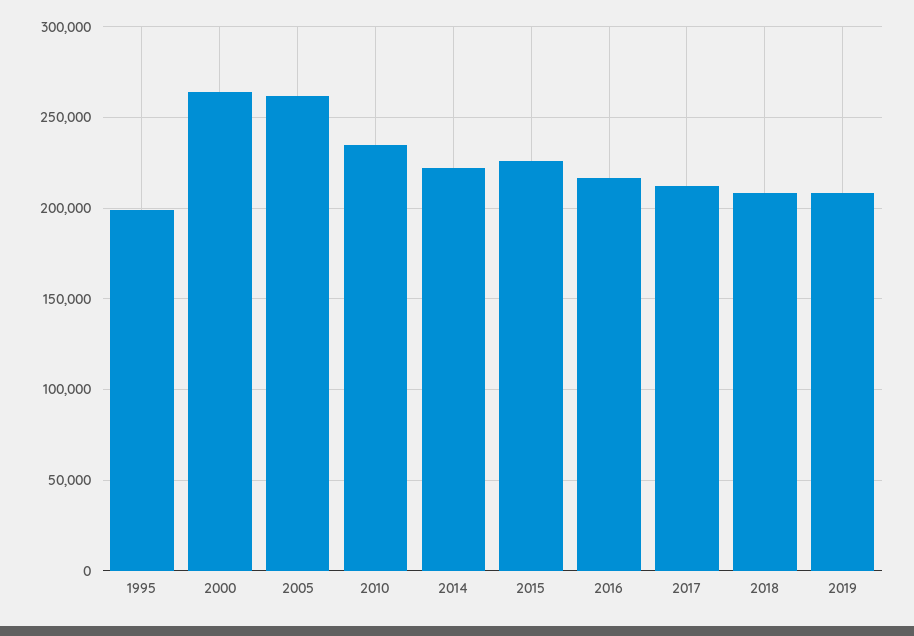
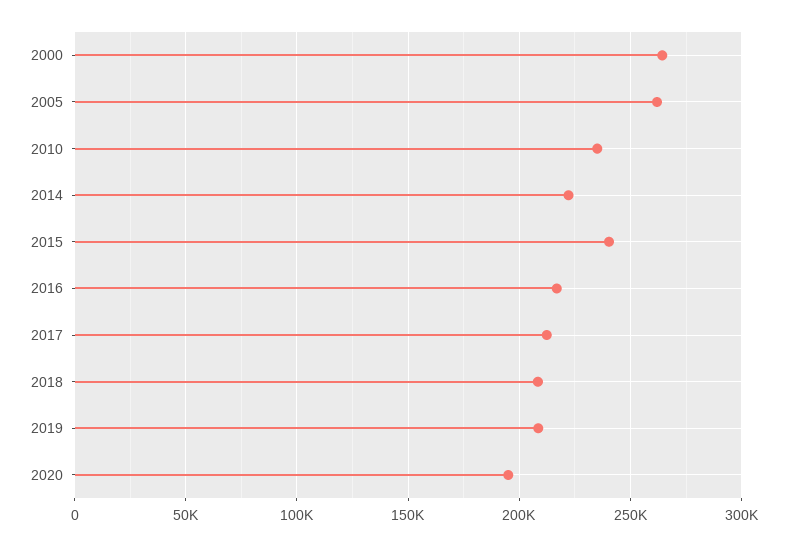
1995: 200000 -> none
2015: 225000 -> 240000
2020: none -> 195000

